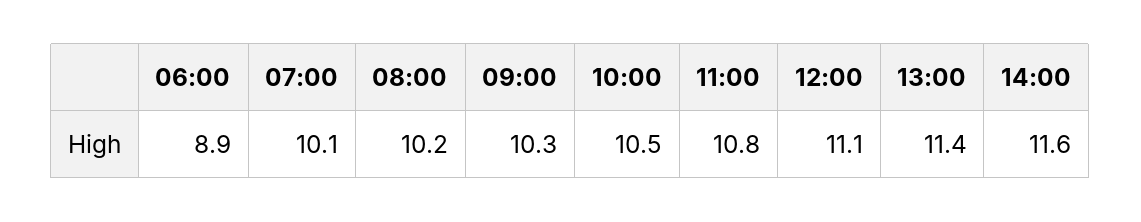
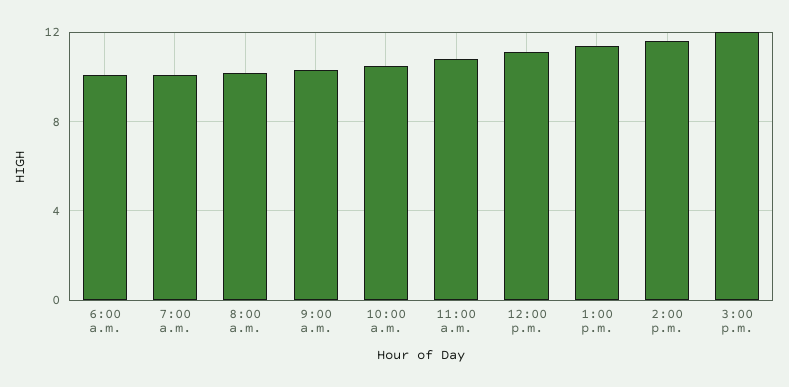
06:00: 8.9 -> 10
3:00 p.m.: none -> 12

